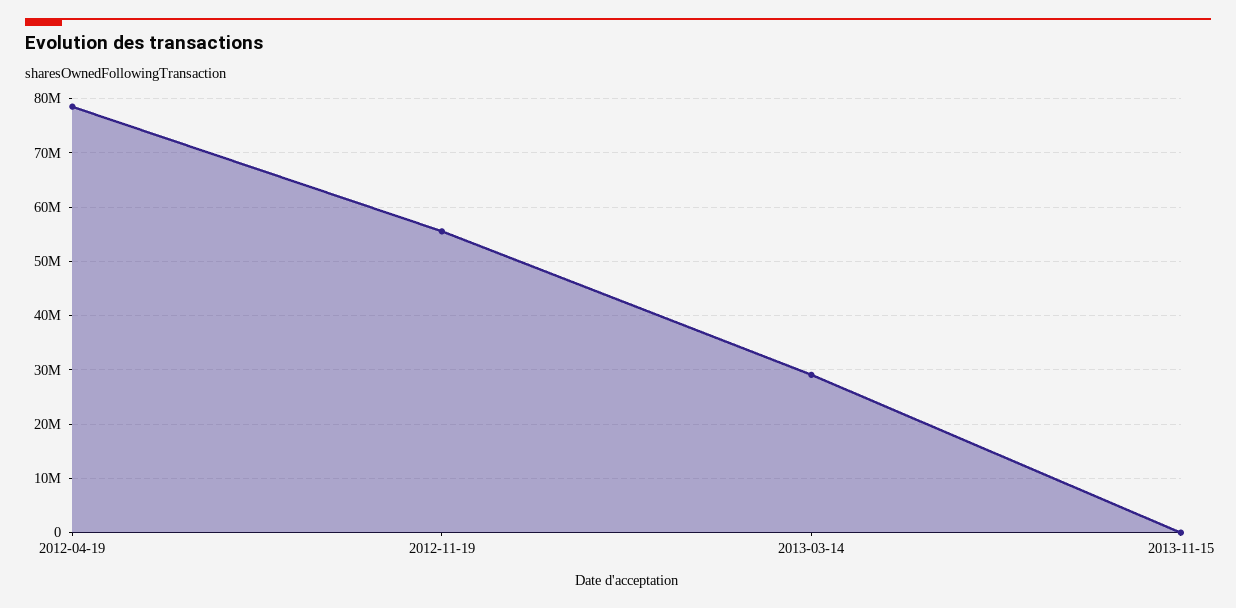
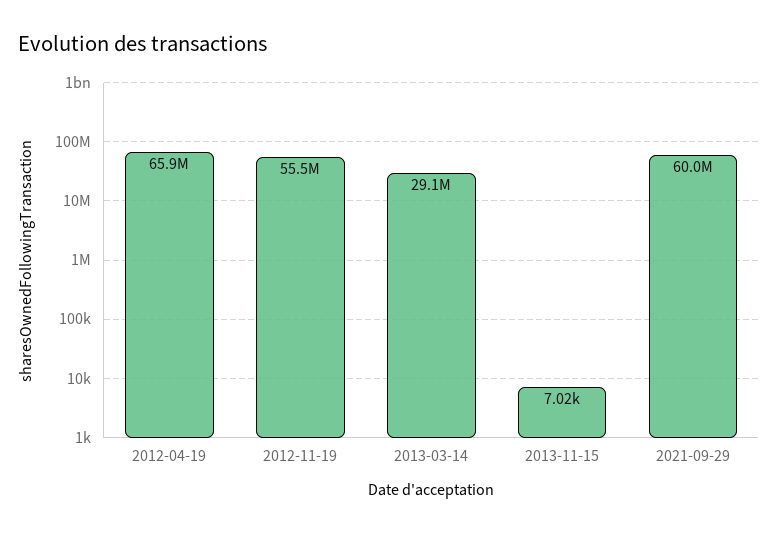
2012-04-19: 78000000 -> 65900000
2021-09-29: none -> 60000000

